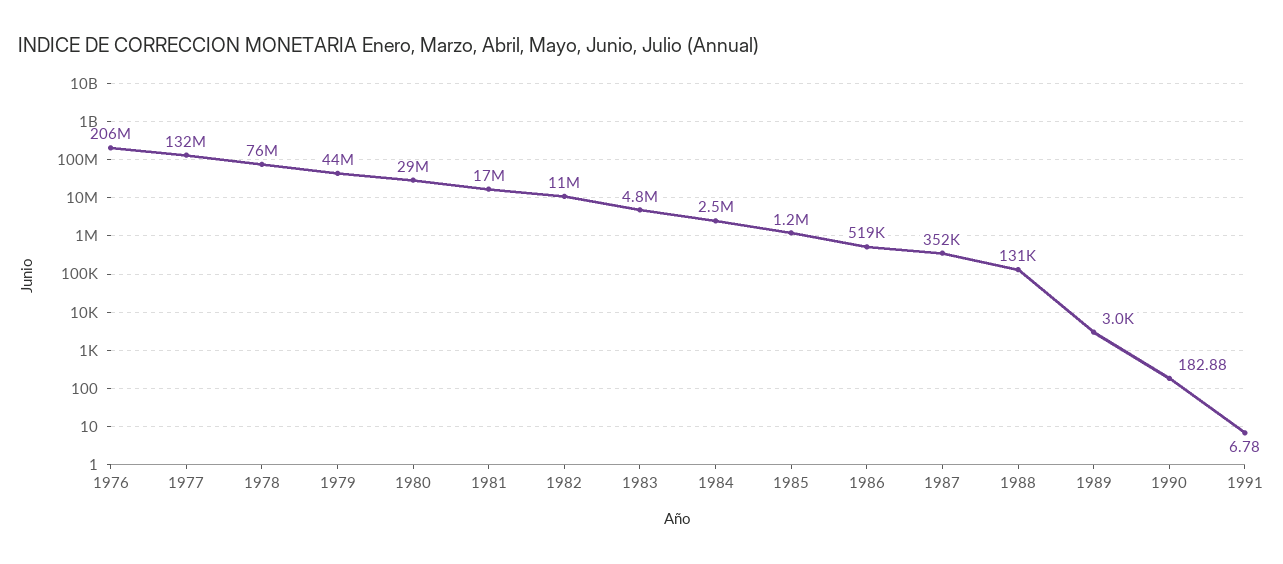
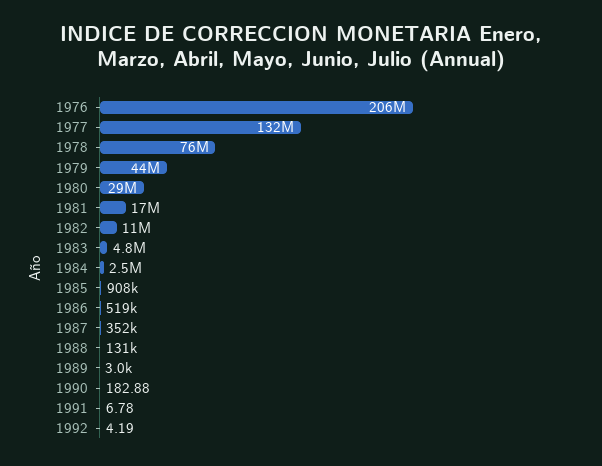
1985: 1200000 -> 908000
1992: none -> 4.19

